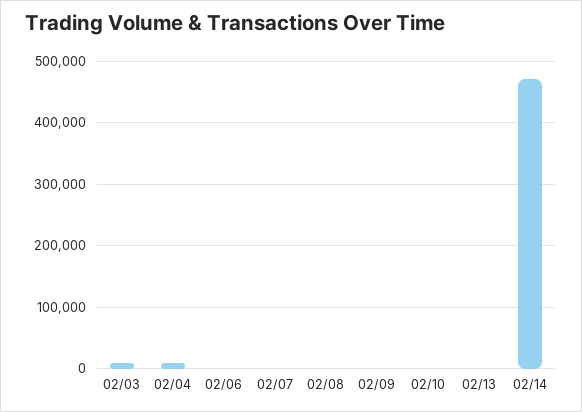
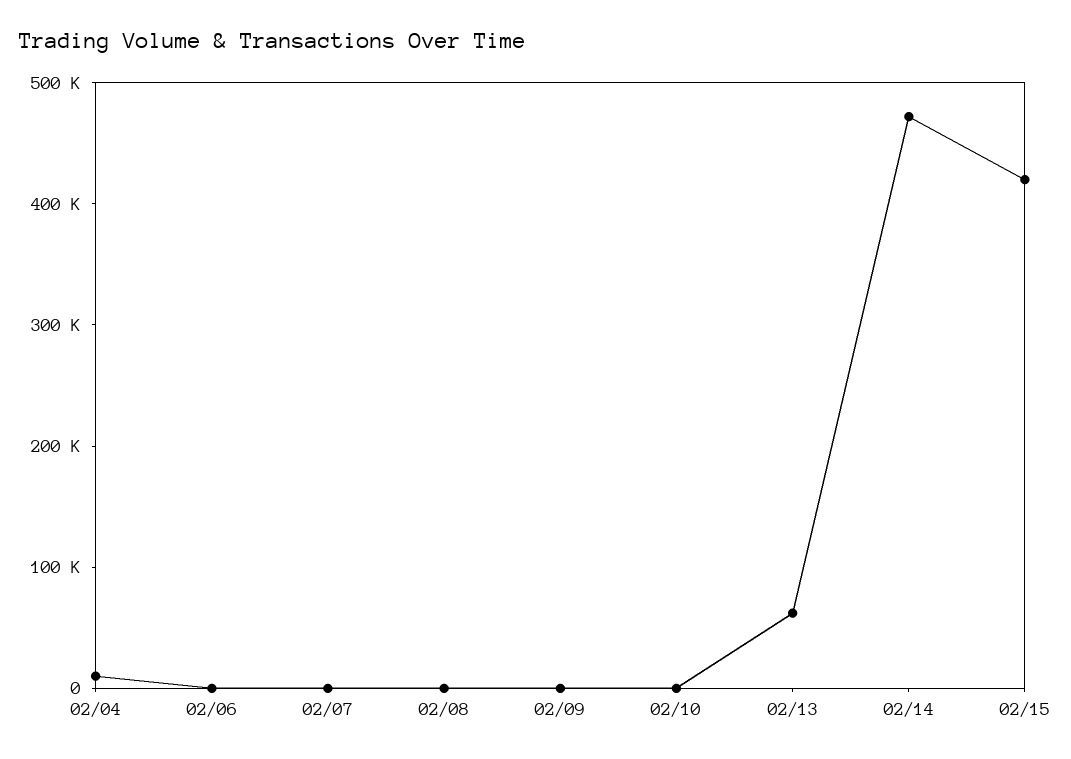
02/03: 10000 -> none
02/13: 0 -> 60000
02/15: none -> 420000

